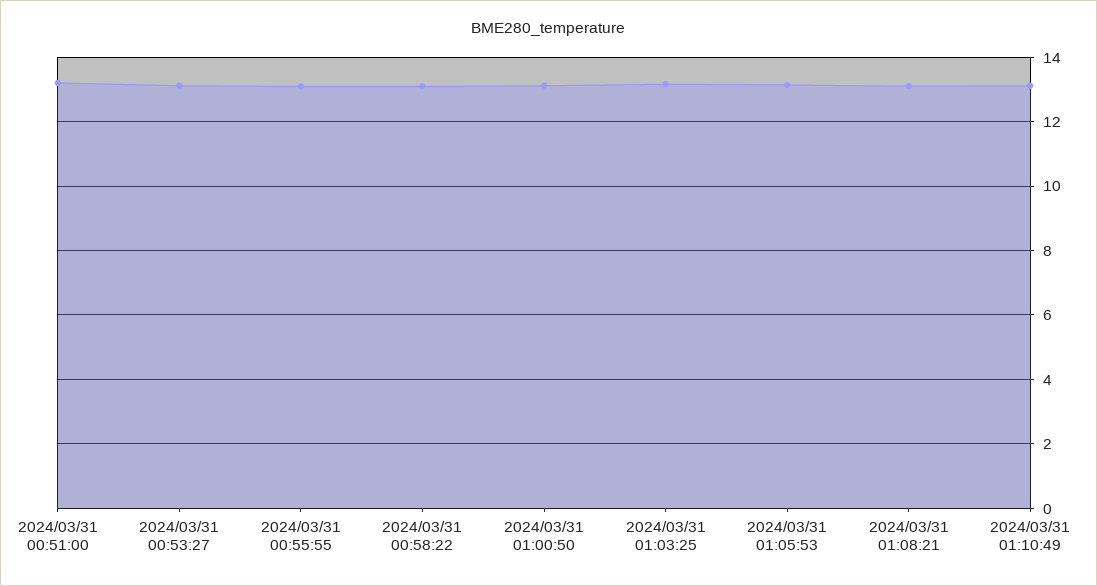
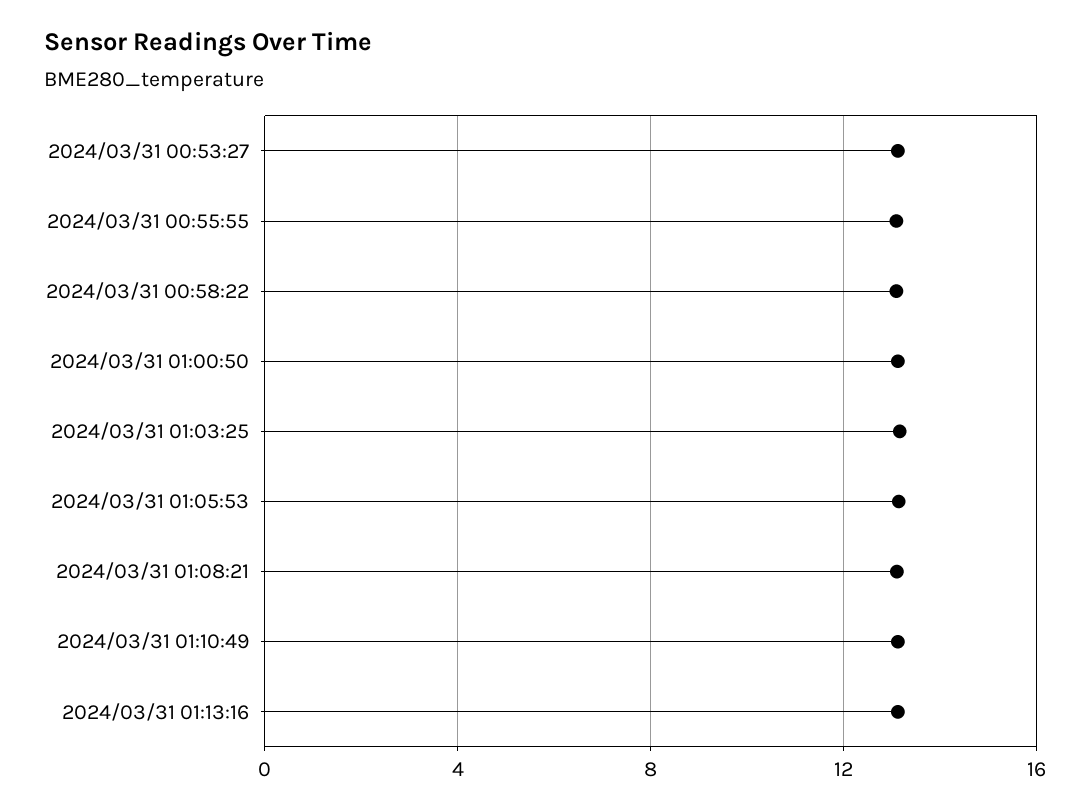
2024/03/31 00:51:00: 13.2 -> none
2024/03/31 01:13:16: none -> 13

